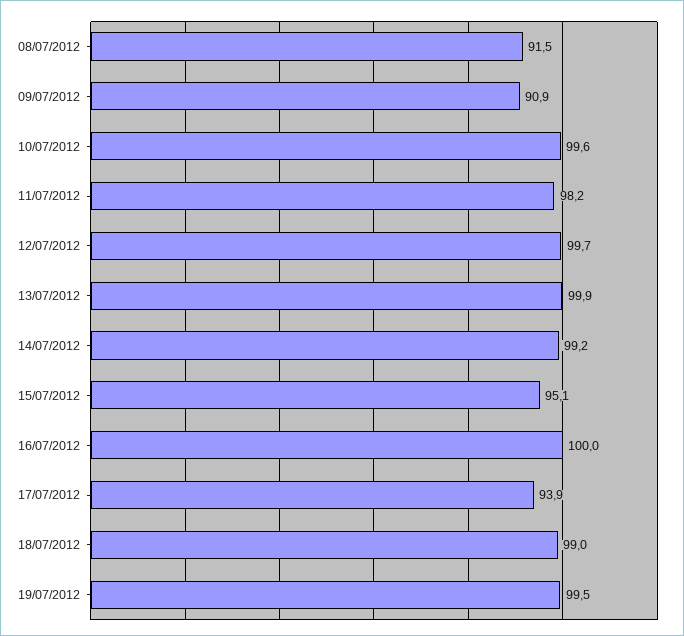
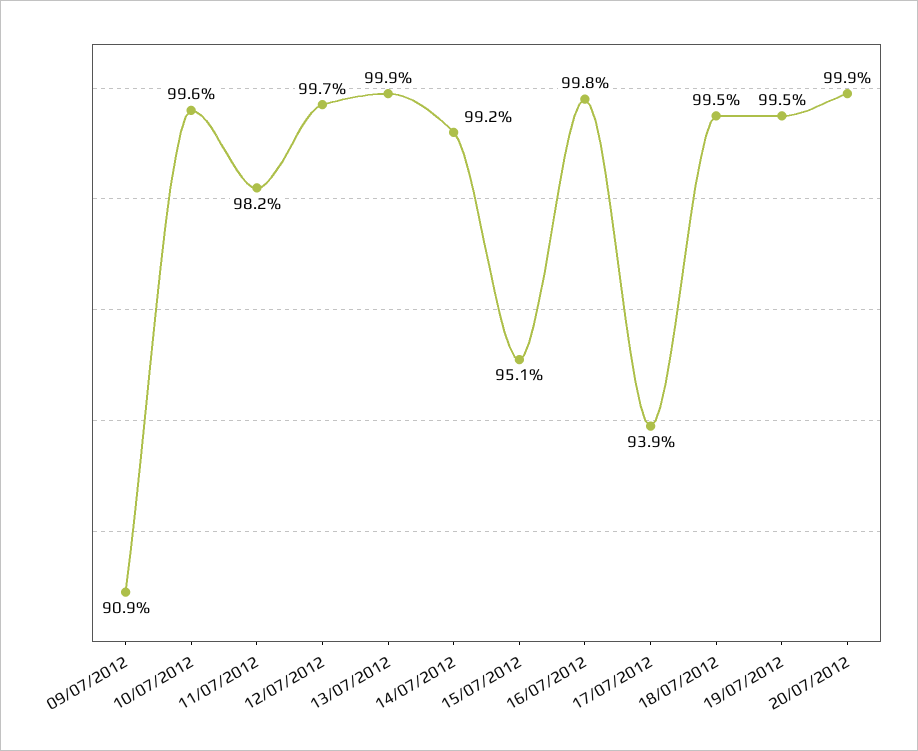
08/07/2012: 91.5 -> none
16/07/2012: 100 -> 99.8
18/07/2012: 99 -> 99.5
20/07/2012: none -> 99.9

